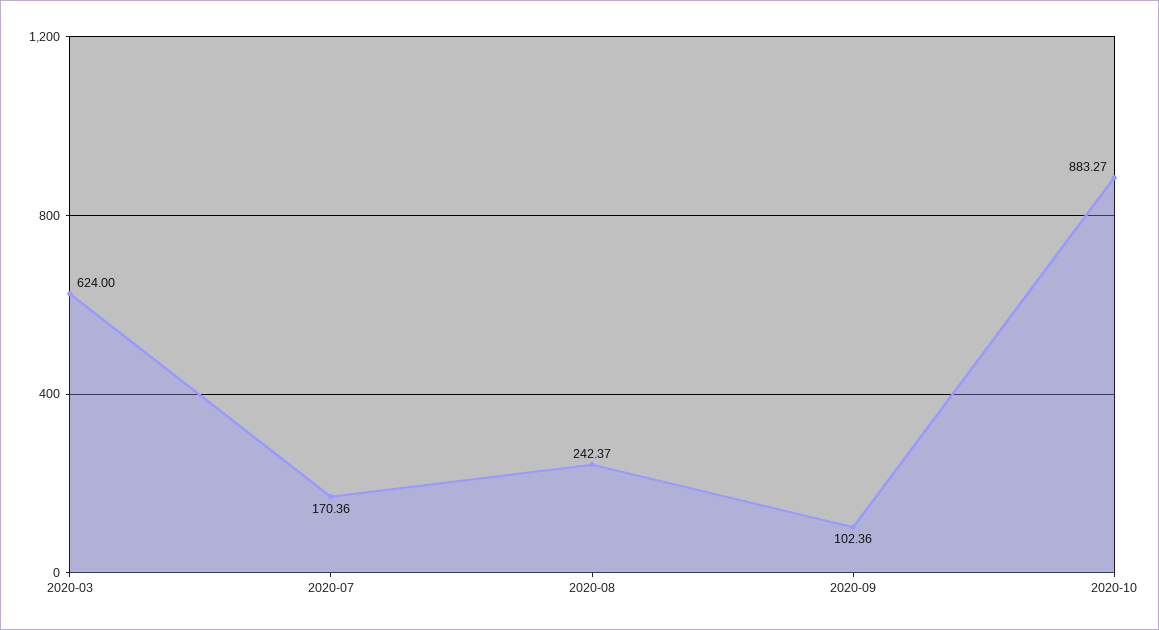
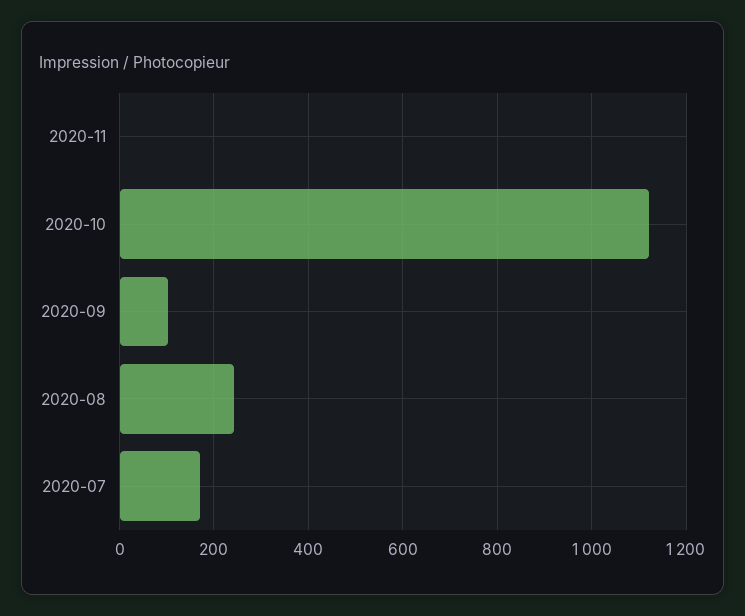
2020-03: 624 -> none
2020-10: 883.27 -> 1120
2020-11: none -> 0

